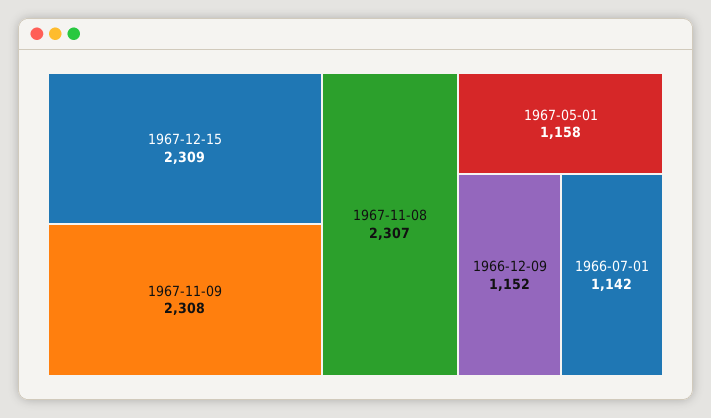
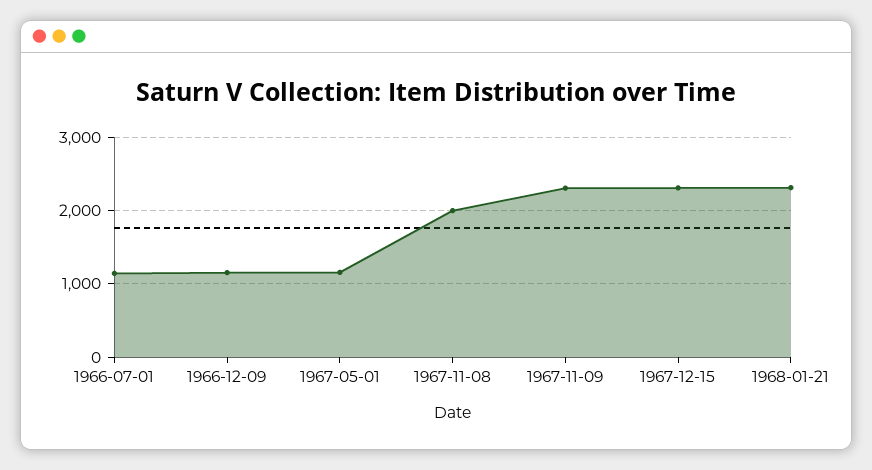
1967-11-08: 2307 -> 2000
1968-01-21: none -> 2300

